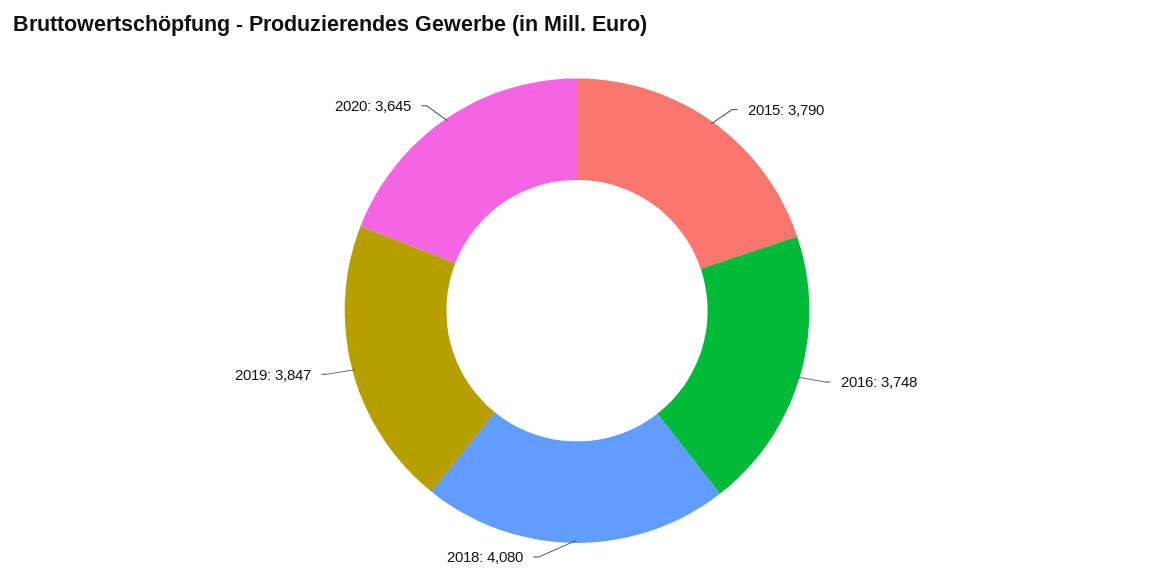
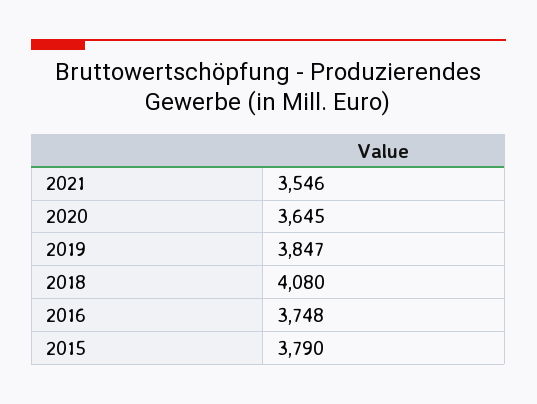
2021: none -> 3546

